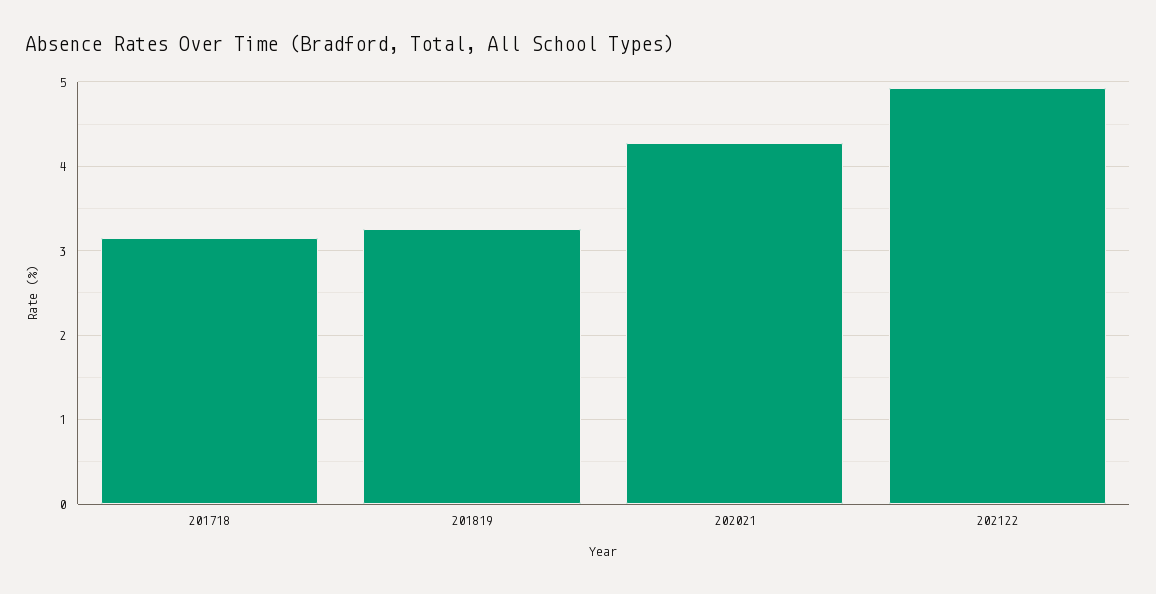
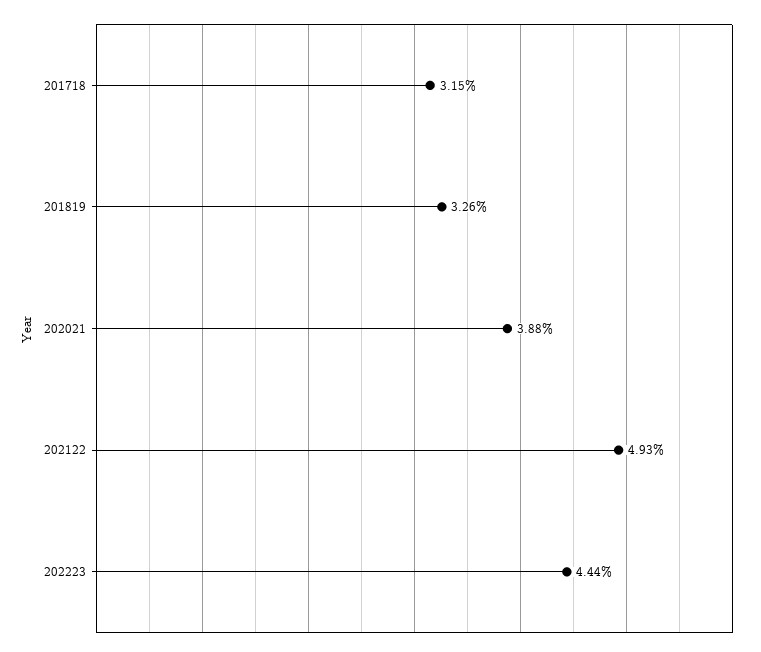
202021: 4.3 -> 3.88
202223: none -> 4.44

